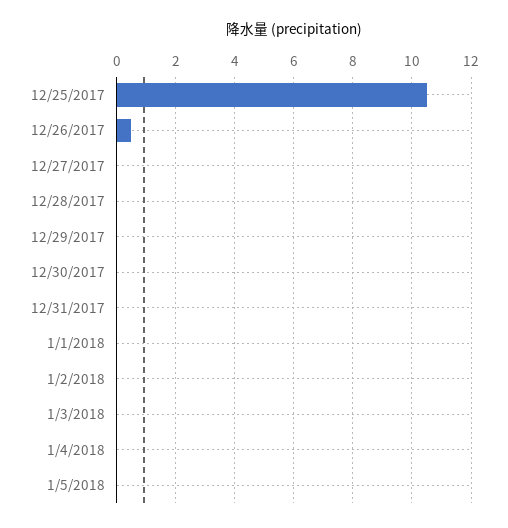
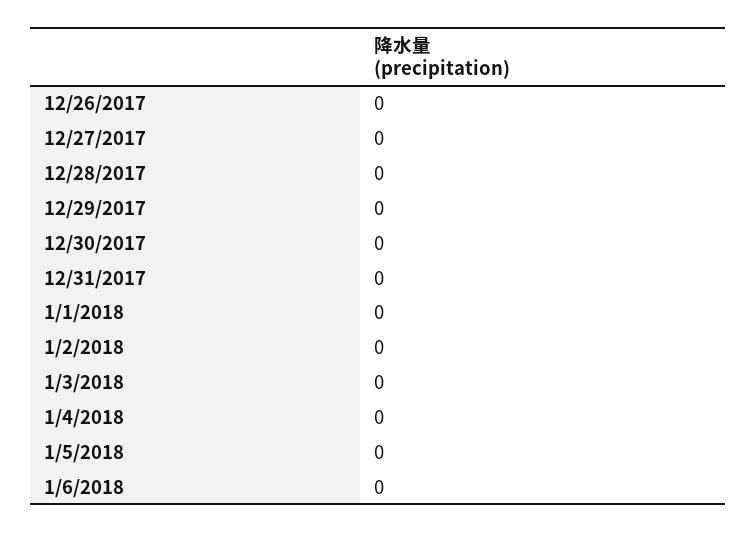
12/25/2017: 10.5 -> none
12/26/2017: 0.5 -> 0
1/6/2018: none -> 0

